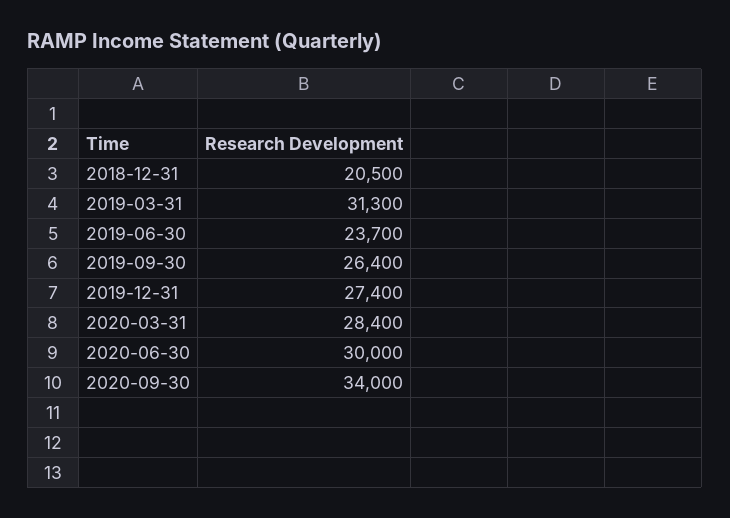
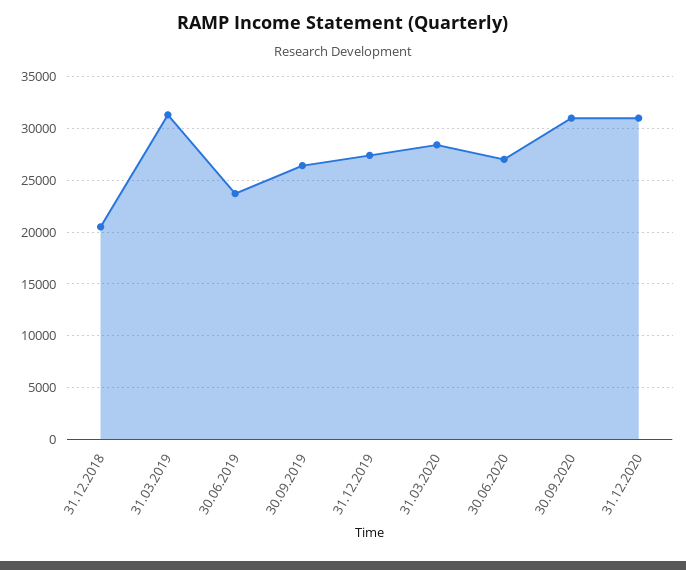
2020-06-30: 30000 -> 27000
2020-09-30: 34000 -> 31000
31.12.2020: none -> 31000

